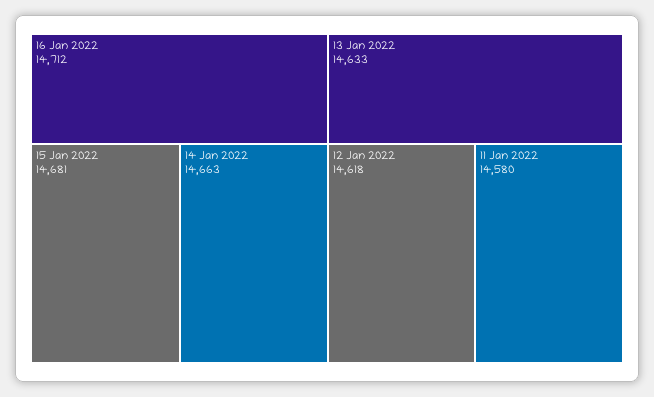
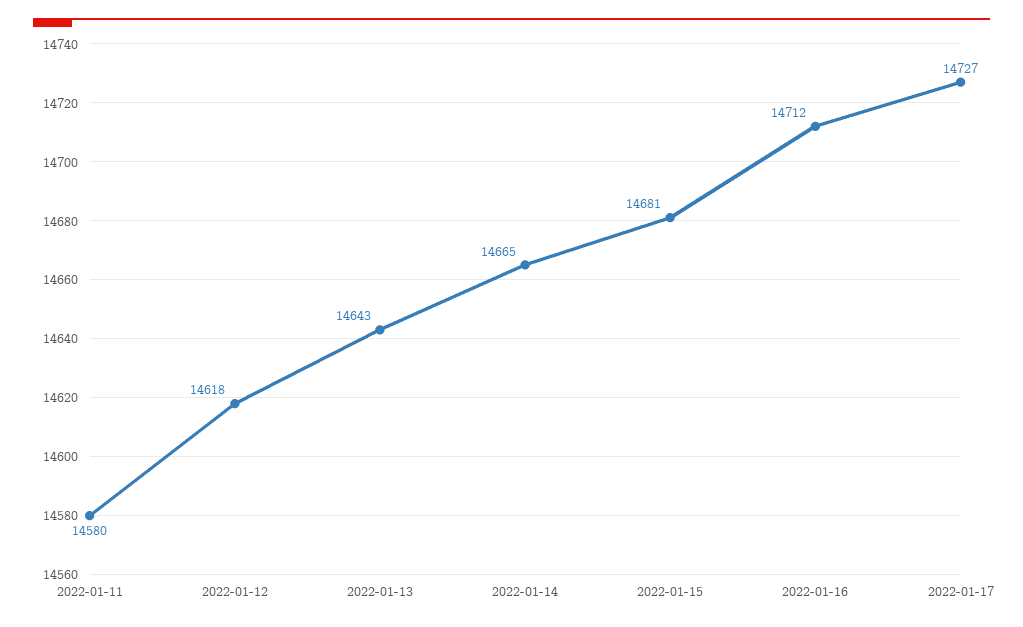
14 Jan 2022: 14663 -> 14665
13 Jan 2022: 14633 -> 14643
2022-01-17: none -> 14727

